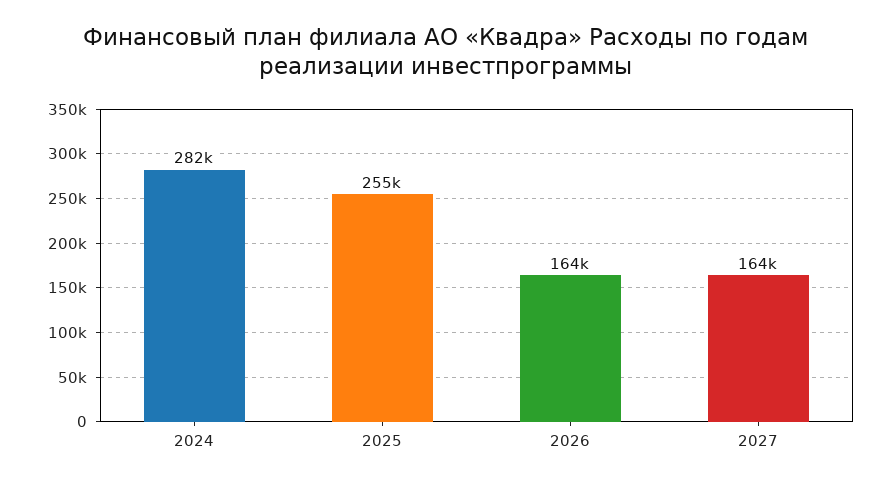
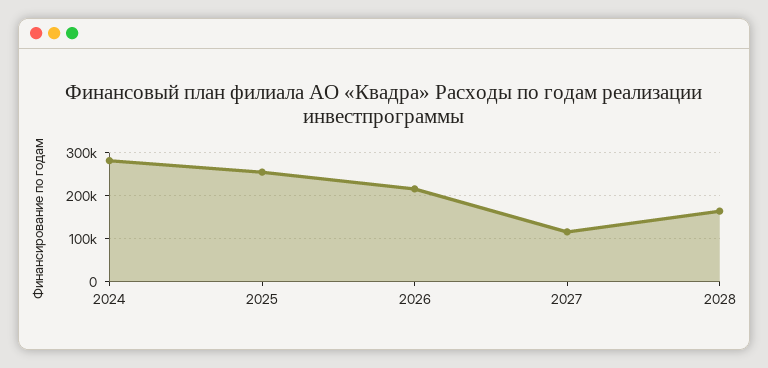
2026: 164000 -> 220000
2027: 164000 -> 120000
2028: none -> 160000

